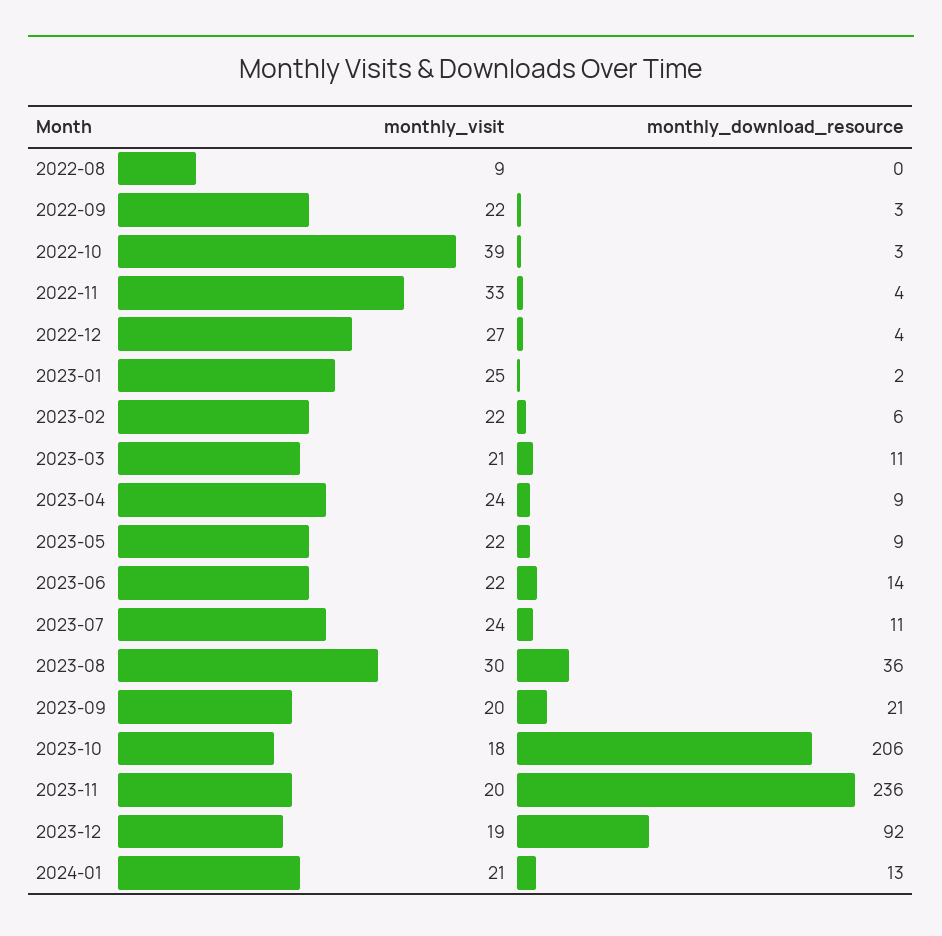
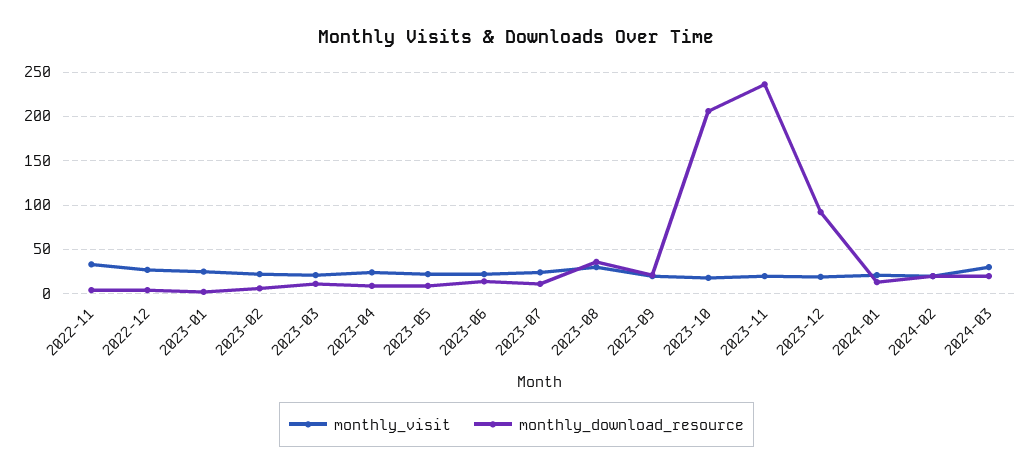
monthly_visit, 2022-08: 9 -> none
monthly_download_resource, 2022-08: 0 -> none
monthly_visit, 2022-09: 22 -> none
monthly_download_resource, 2022-09: 3 -> none
monthly_visit, 2022-10: 39 -> none
monthly_download_resource, 2022-10: 3 -> none
monthly_visit, 2024-02: none -> 20
monthly_download_resource, 2024-02: none -> 20
monthly_visit, 2024-03: none -> 30
monthly_download_resource, 2024-03: none -> 20

